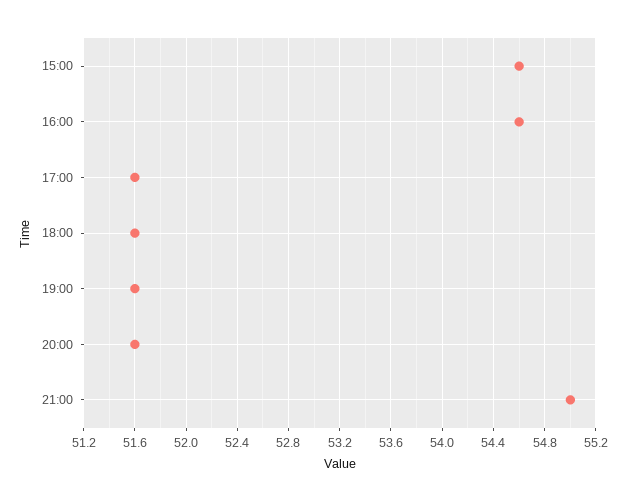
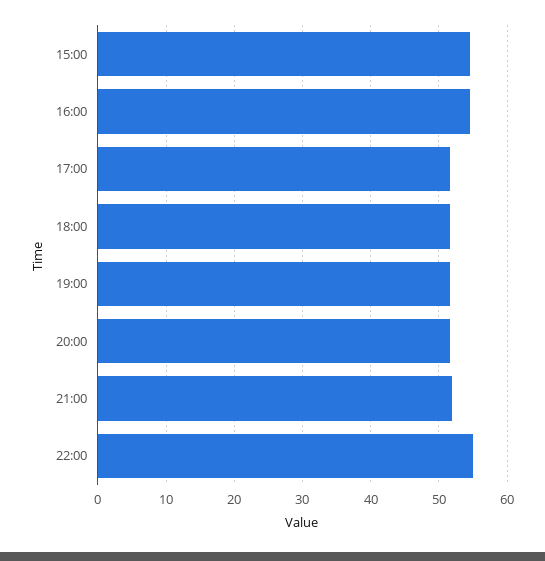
21:00: 55 -> 52
22:00: none -> 55

